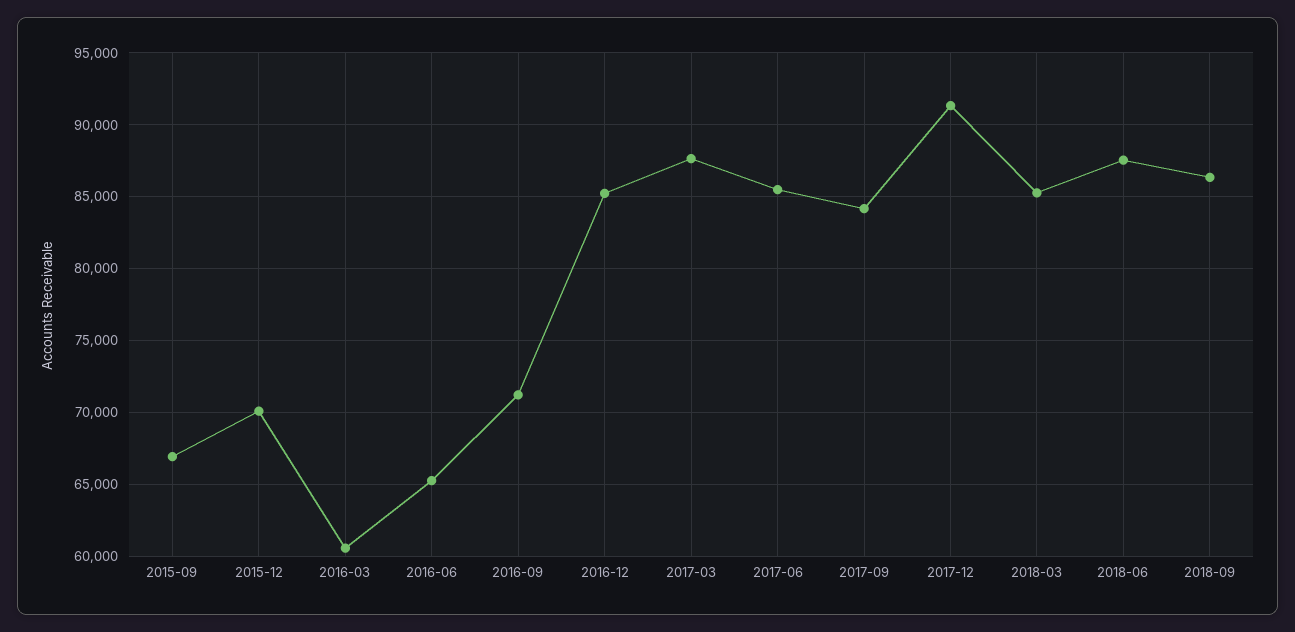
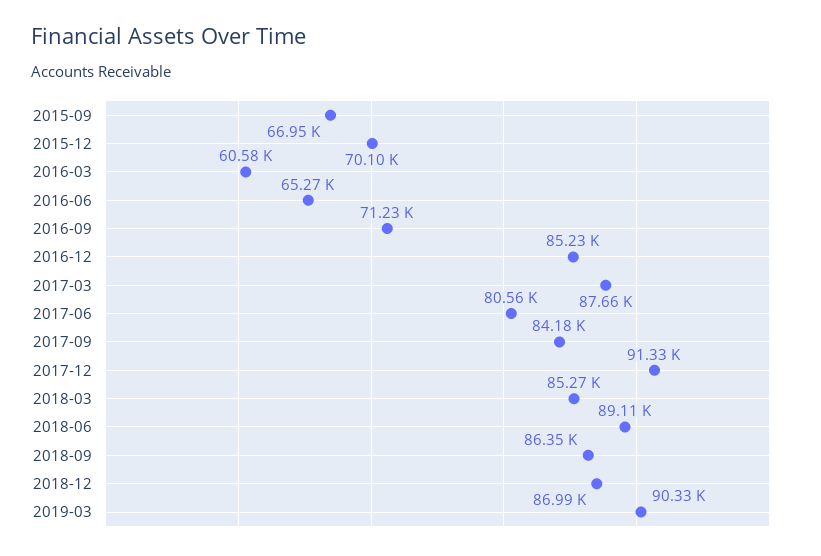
2017-06: 85500 -> 80560
2018-06: 87500 -> 89110
2018-12: none -> 86990
2019-03: none -> 90330

